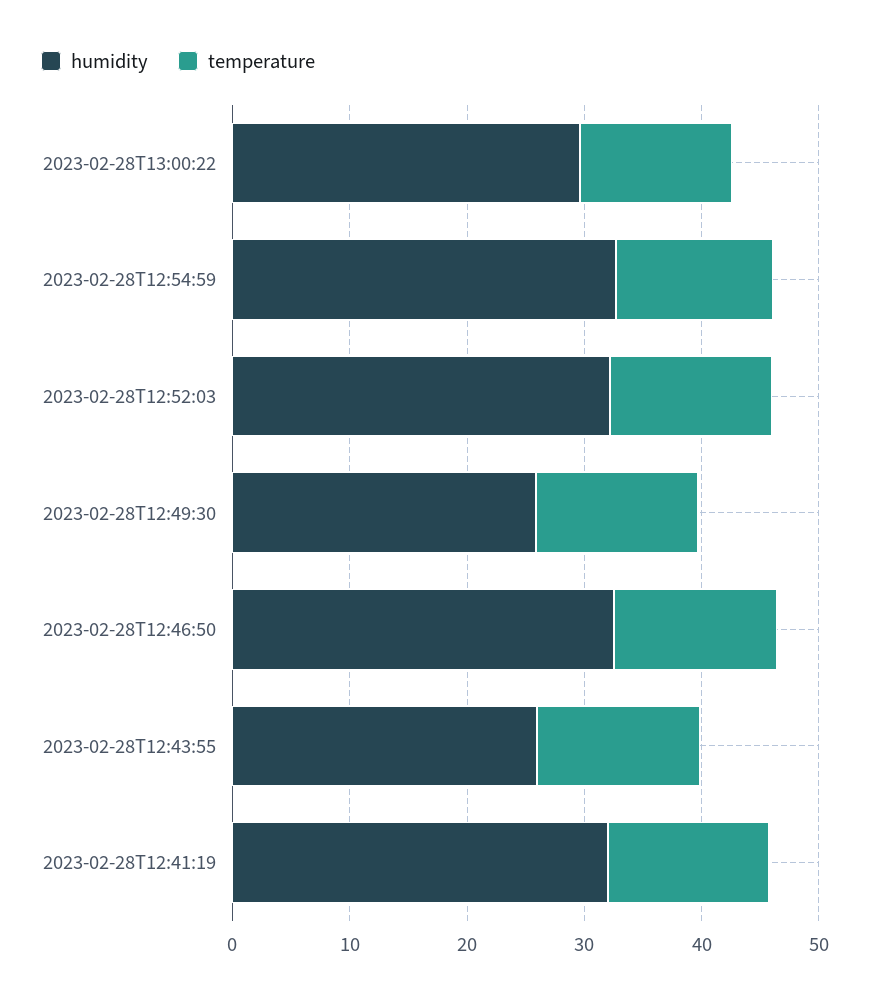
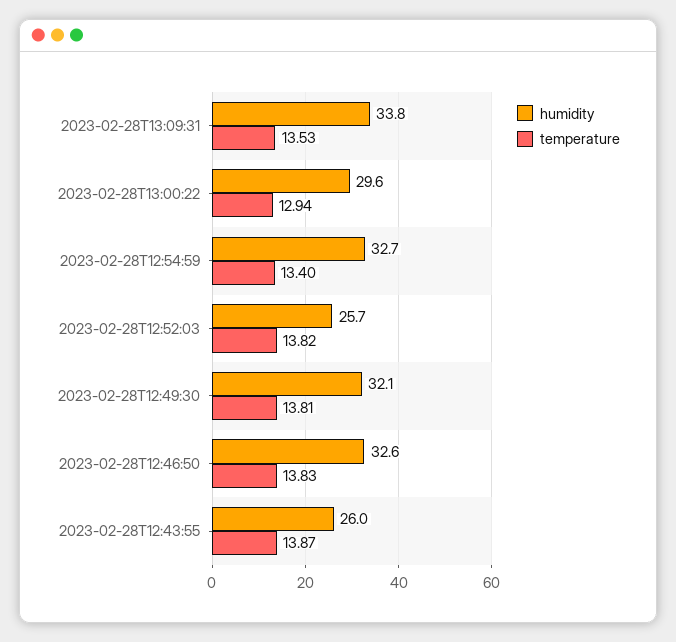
humidity, 2023-02-28T12:52:03: 32 -> 25.7
humidity, 2023-02-28T12:49:30: 26 -> 32.1
humidity, 2023-02-28T12:41:19: 32 -> none
temperature, 2023-02-28T12:41:19: 14 -> none
humidity, 2023-02-28T13:09:31: none -> 33.8
temperature, 2023-02-28T13:09:31: none -> 13.53

